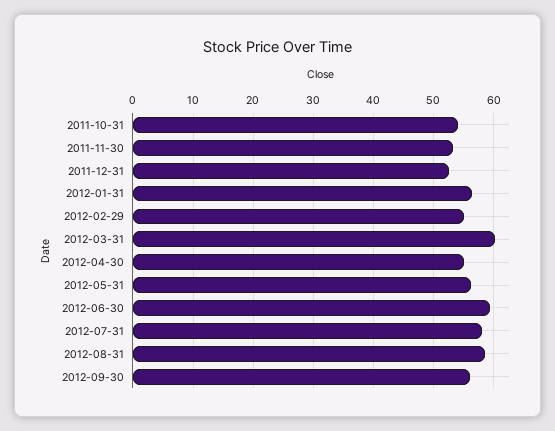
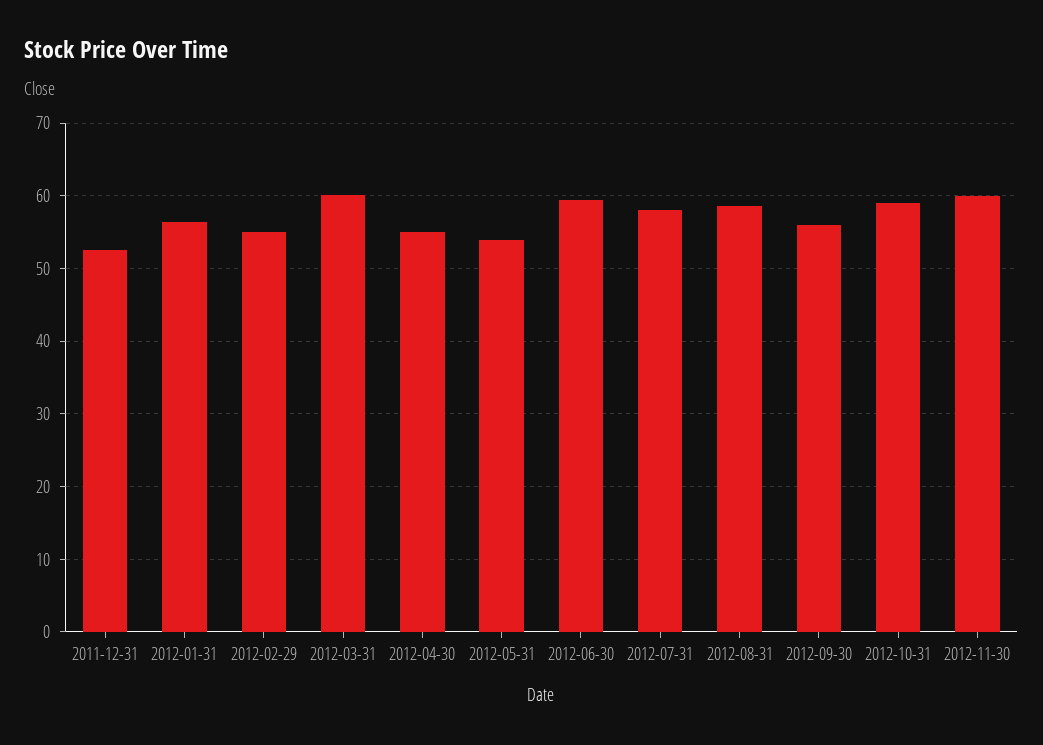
2011-10-31: 54 -> none
2011-11-30: 53 -> none
2012-05-31: 56 -> 54
2012-10-31: none -> 59
2012-11-30: none -> 60

